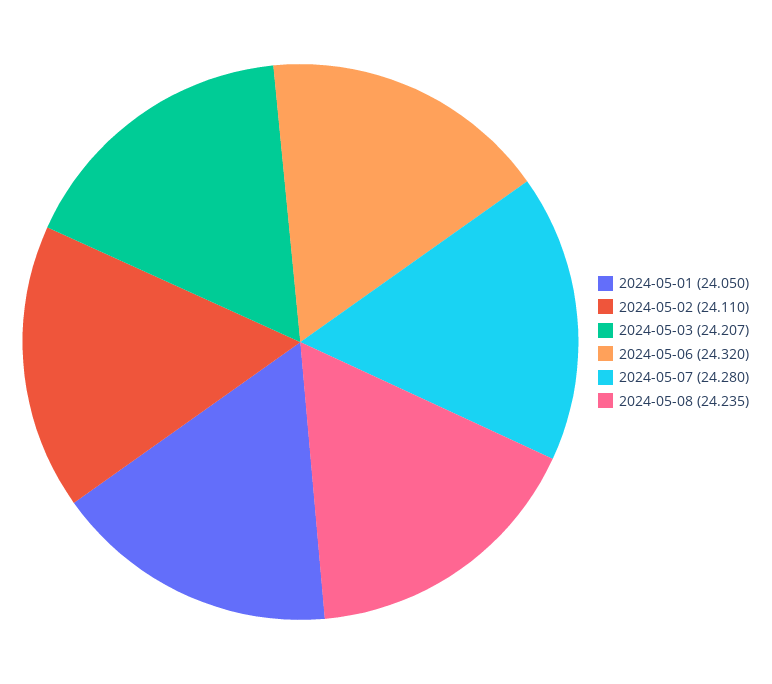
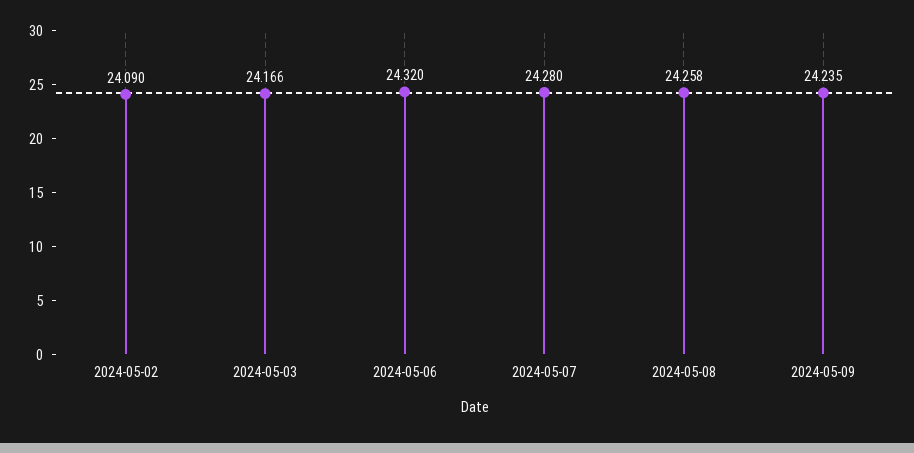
2024-05-01: 24.05 -> none
2024-05-02: 24.11 -> 24.09
2024-05-03: 24.207 -> 24.166
2024-05-08: 24.235 -> 24.258
2024-05-09: none -> 24.235

